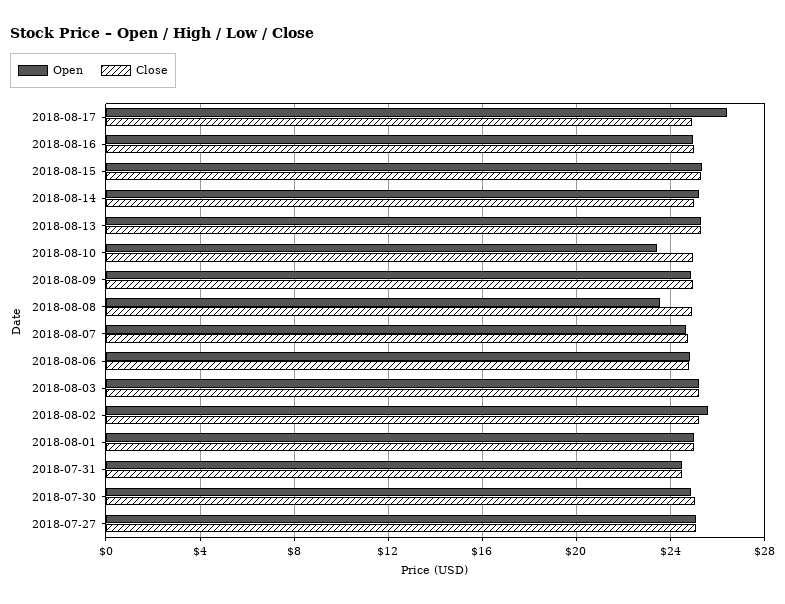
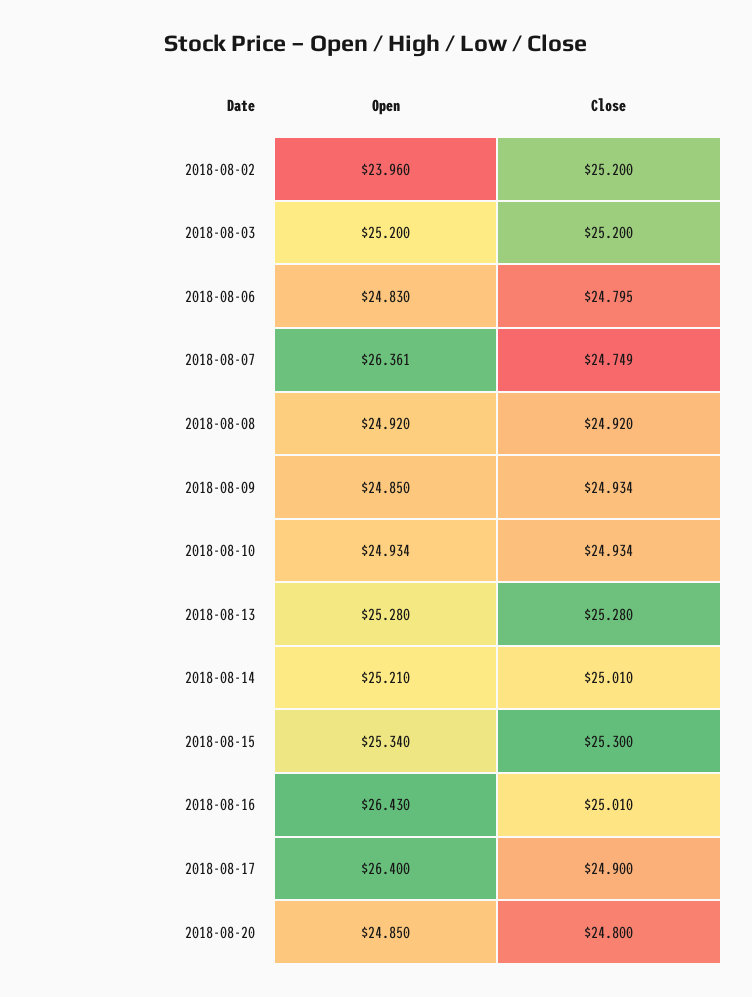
Open, 2018-08-16: 25 -> 26.43
Open, 2018-08-10: 23.5 -> 24.934
Open, 2018-08-08: 23.5 -> 24.92
Open, 2018-08-07: 24.5 -> 26.361
Open, 2018-08-02: 25.5 -> 23.96
Open, 2018-08-01: 25 -> none
Close, 2018-08-01: 25 -> none
Open, 2018-07-31: 24.5 -> none
Close, 2018-07-31: 24.5 -> none
Open, 2018-07-30: 25 -> none
Close, 2018-07-30: 25 -> none
Open, 2018-07-27: 25 -> none
Close, 2018-07-27: 25 -> none
Open, 2018-08-20: none -> 24.85
Close, 2018-08-20: none -> 24.8

